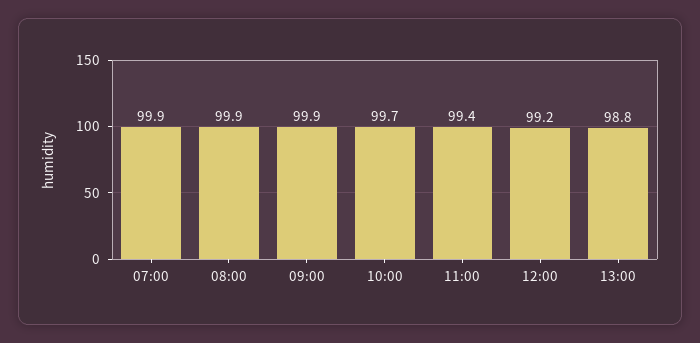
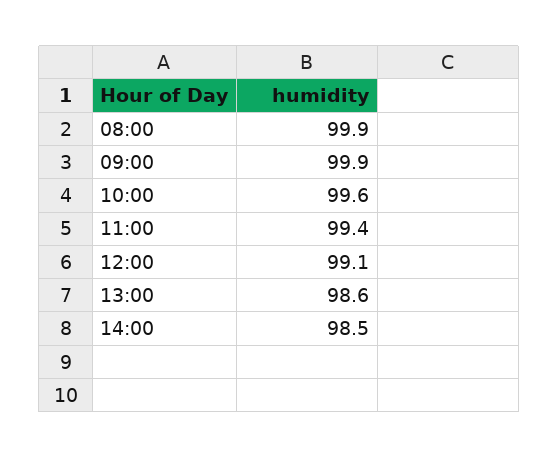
07:00: 99.9 -> none
10:00: 99.7 -> 99.6
12:00: 99.2 -> 99.1
13:00: 98.8 -> 98.6
14:00: none -> 98.5

